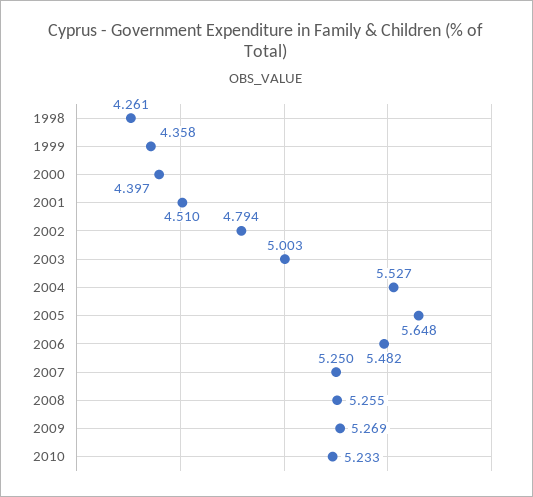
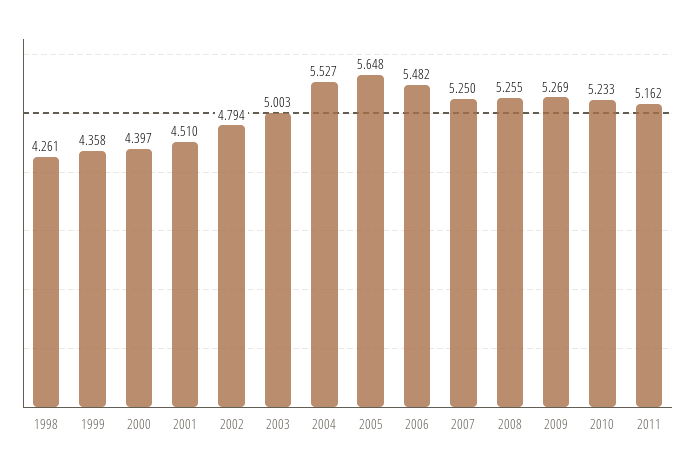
2011: none -> 5.162

